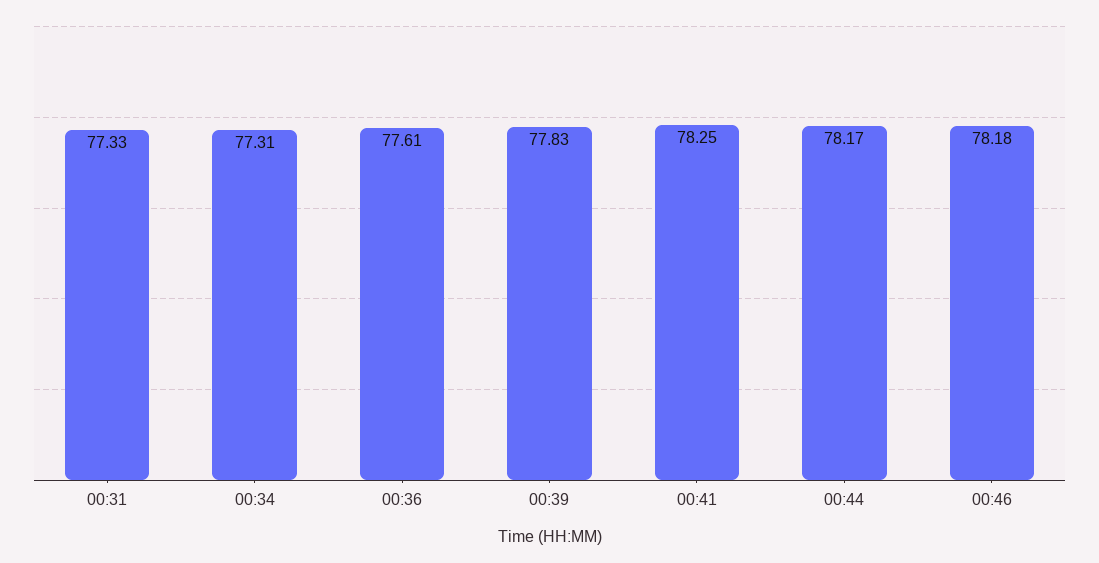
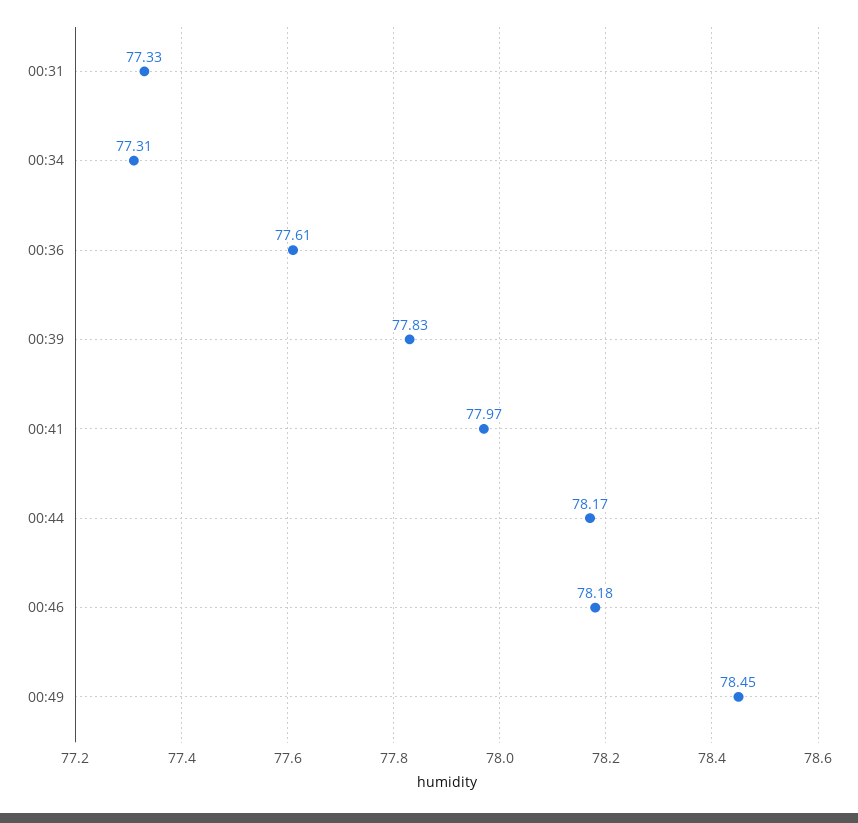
00:41: 78.25 -> 77.97
00:49: none -> 78.45

